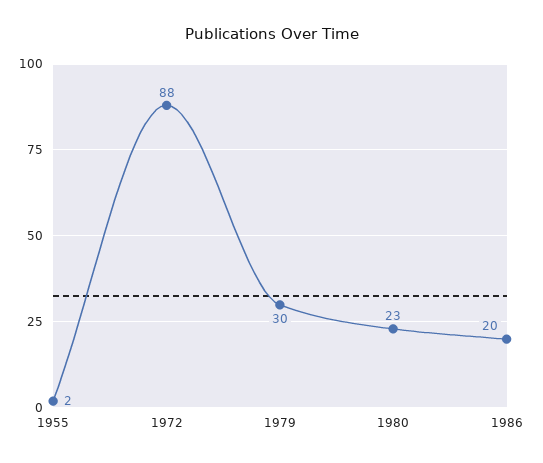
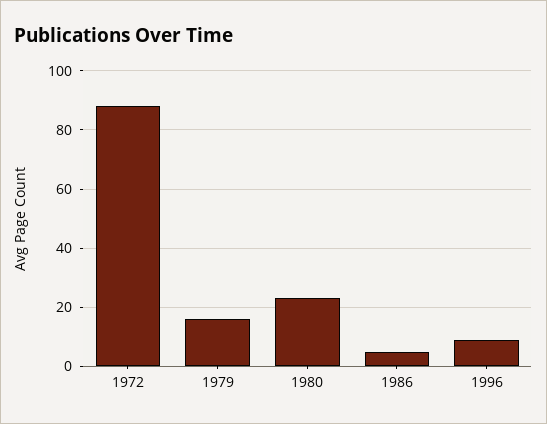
1955: 2 -> none
1979: 30 -> 15
1986: 20 -> 5
1996: none -> 10

